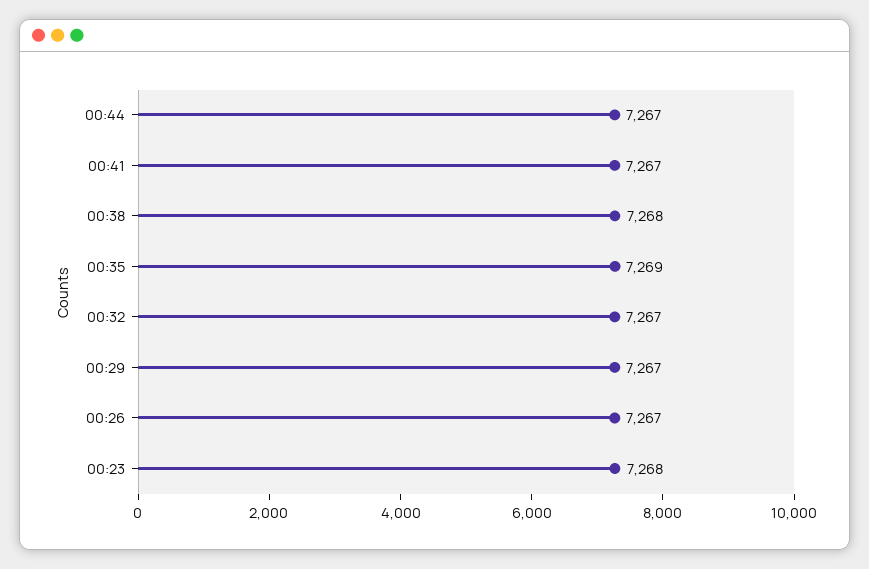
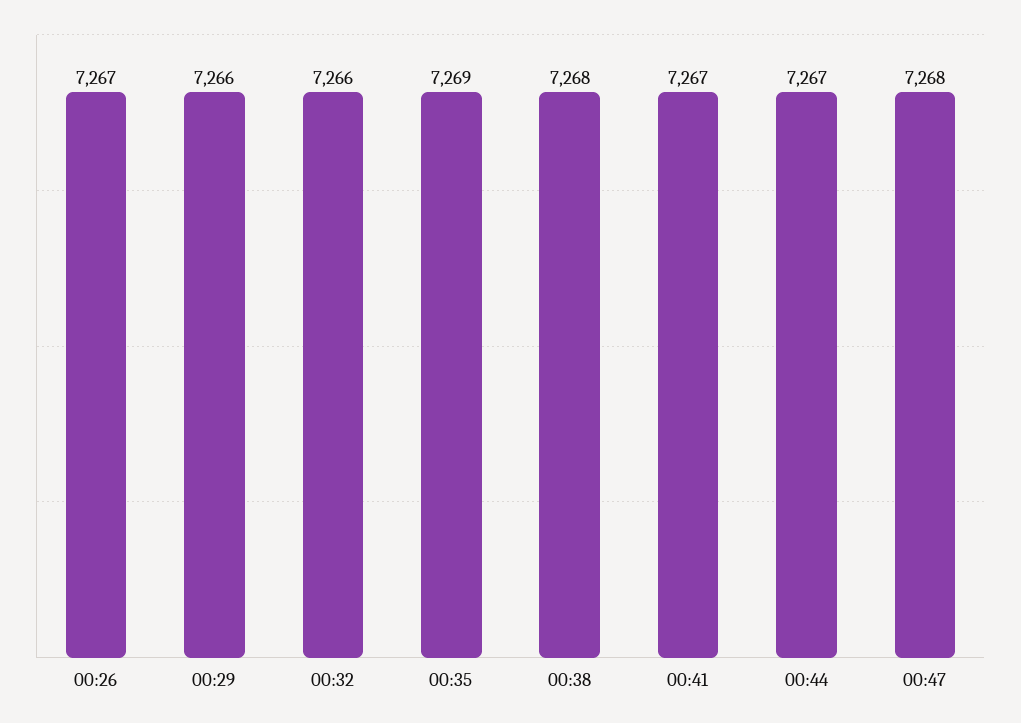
00:32: 7267 -> 7266
00:29: 7267 -> 7266
00:23: 7268 -> none
00:47: none -> 7268

